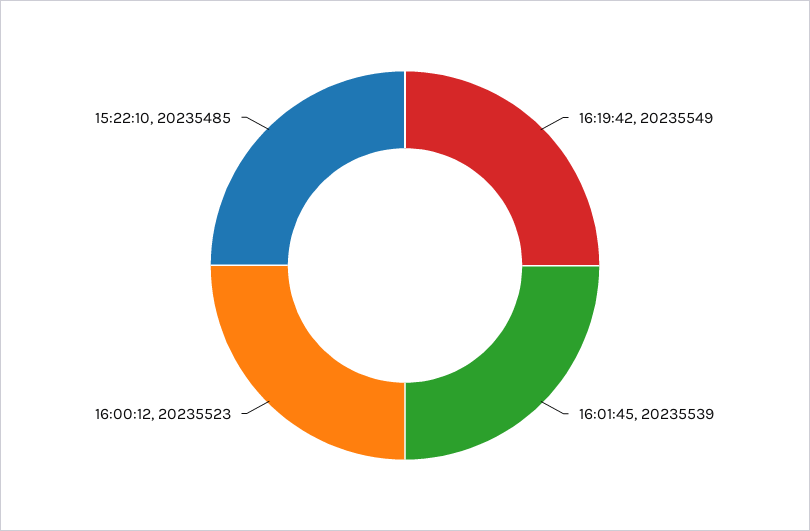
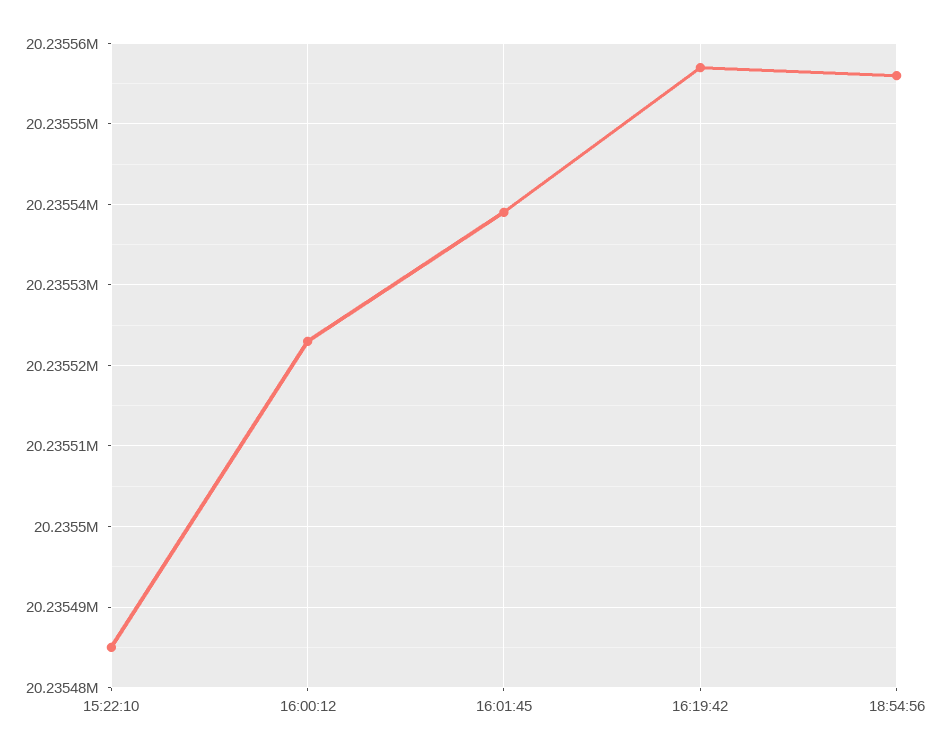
16:19:42: 20235549 -> 20235557
18:54:56: none -> 20235556

